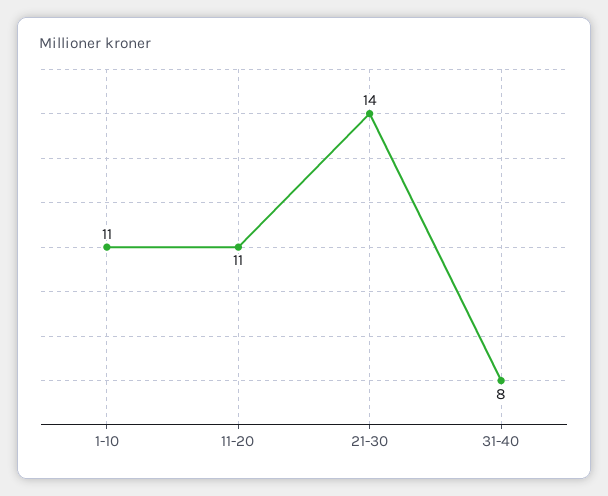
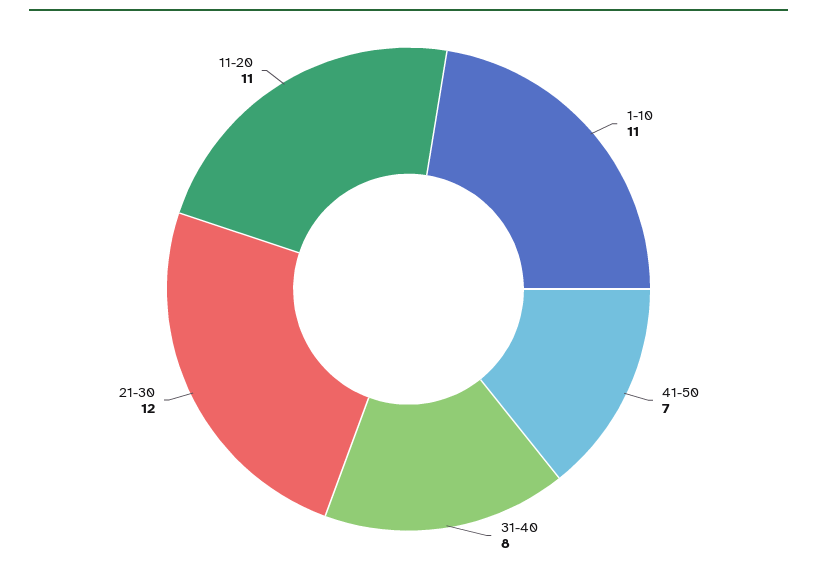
21-30: 14 -> 12
41-50: none -> 7

